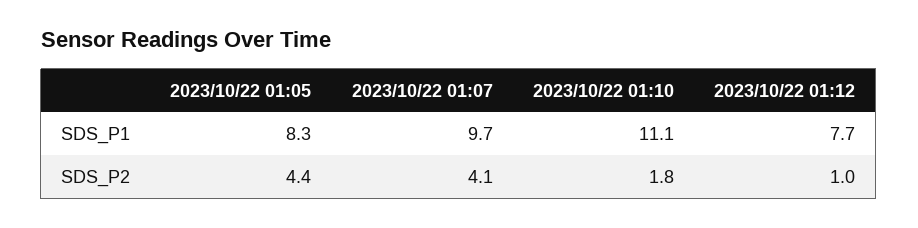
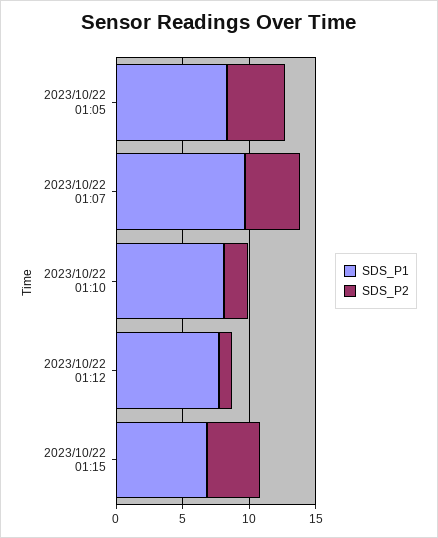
SDS_P1, 2023/10/22 01:10: 11.1 -> 8
SDS_P1, 2023/10/22 01:15: none -> 7
SDS_P2, 2023/10/22 01:15: none -> 4

